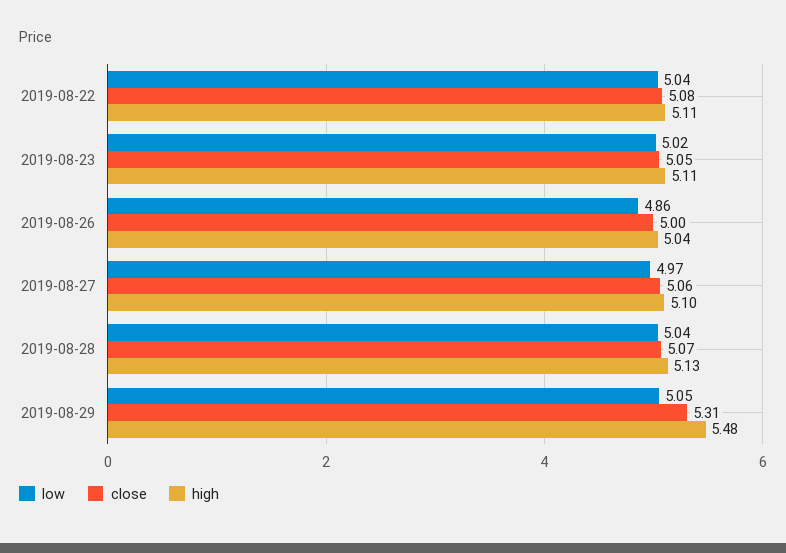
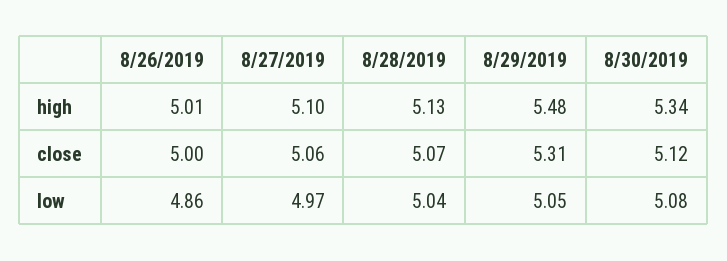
low, 2019-08-22: 5.04 -> none
close, 2019-08-22: 5.08 -> none
high, 2019-08-22: 5.11 -> none
low, 2019-08-23: 5.02 -> none
close, 2019-08-23: 5.05 -> none
high, 2019-08-23: 5.11 -> none
high, 2019-08-26: 5.04 -> 5.01
high, 8/30/2019: none -> 5.34
close, 8/30/2019: none -> 5.12
low, 8/30/2019: none -> 5.08

